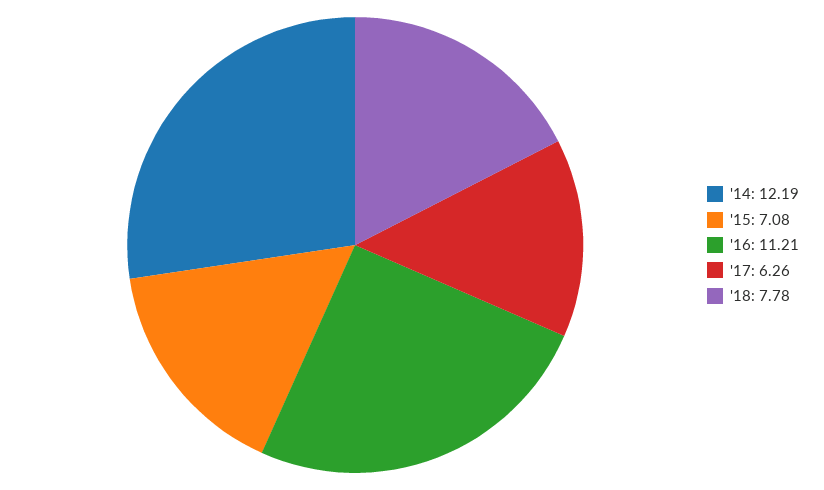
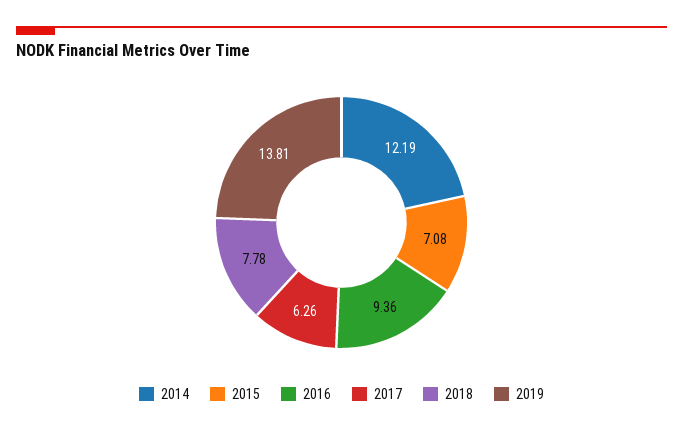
'16: 11.21 -> 9.36
2019: none -> 13.81

